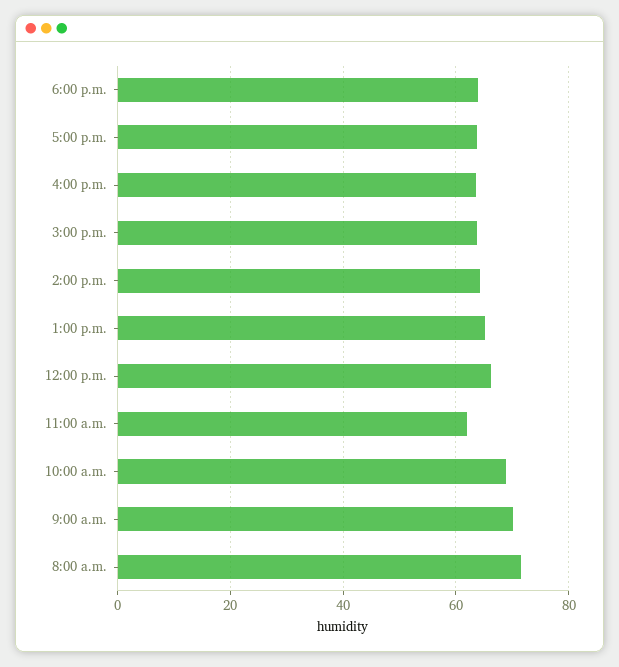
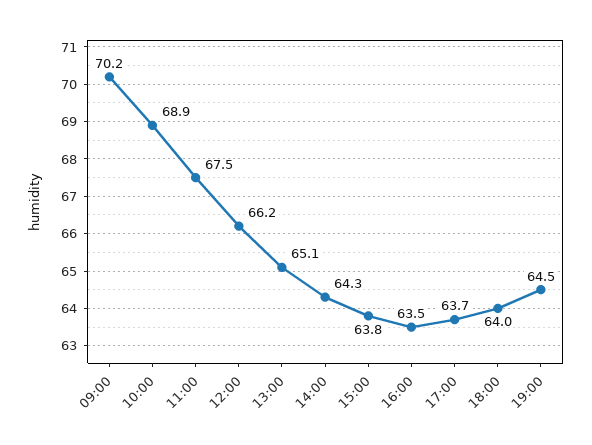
11:00 a.m.: 62 -> 67.5
8:00 a.m.: 72 -> none
19:00: none -> 64.5

